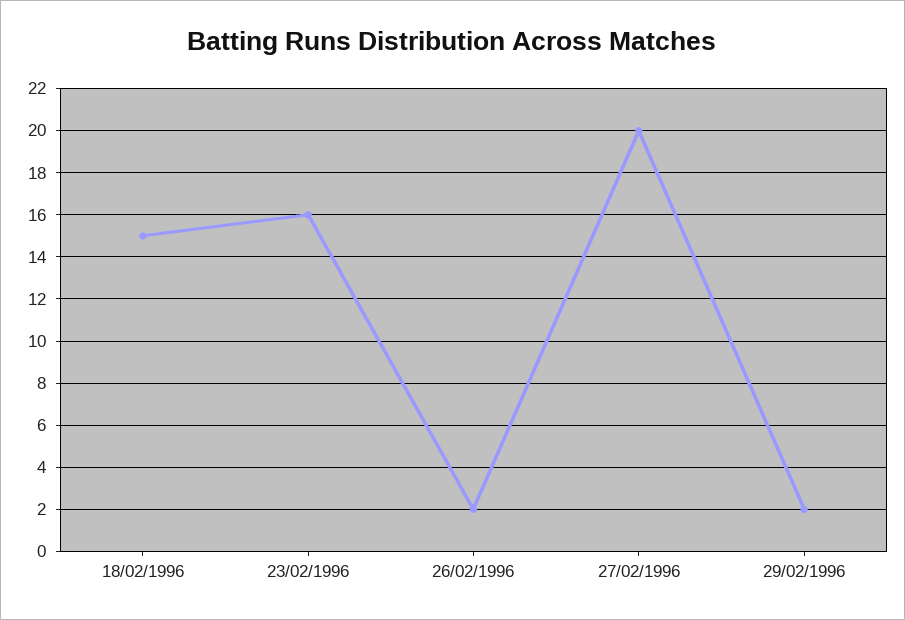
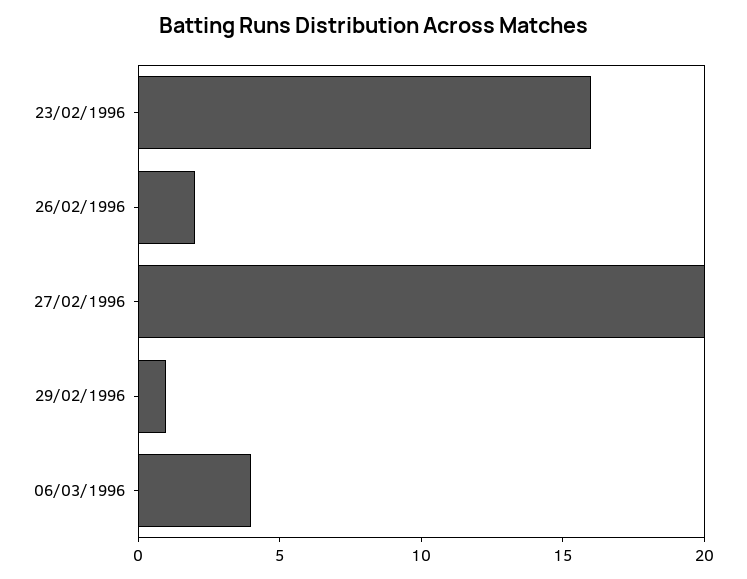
18/02/1996: 15 -> none
29/02/1996: 2 -> 1
06/03/1996: none -> 4

